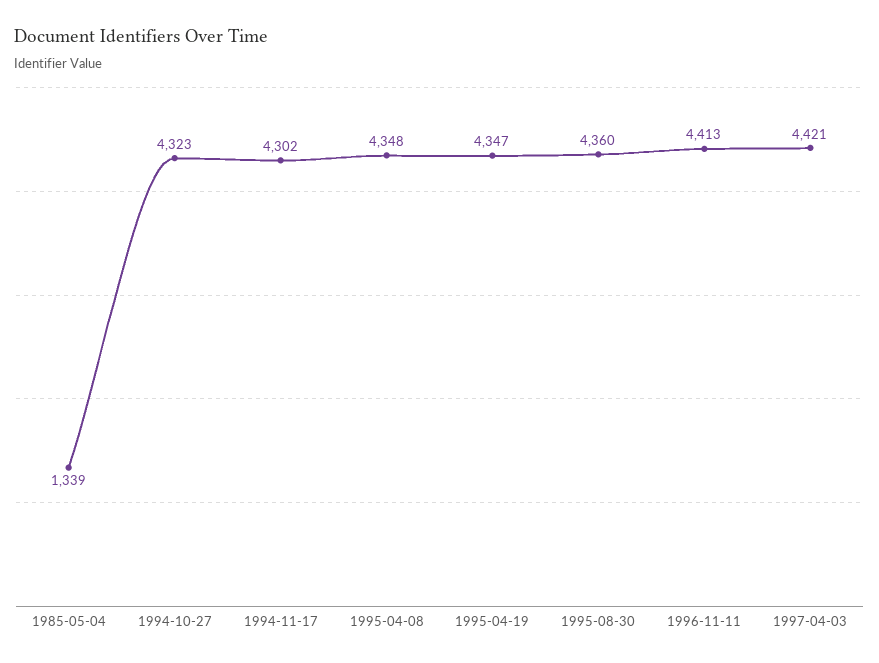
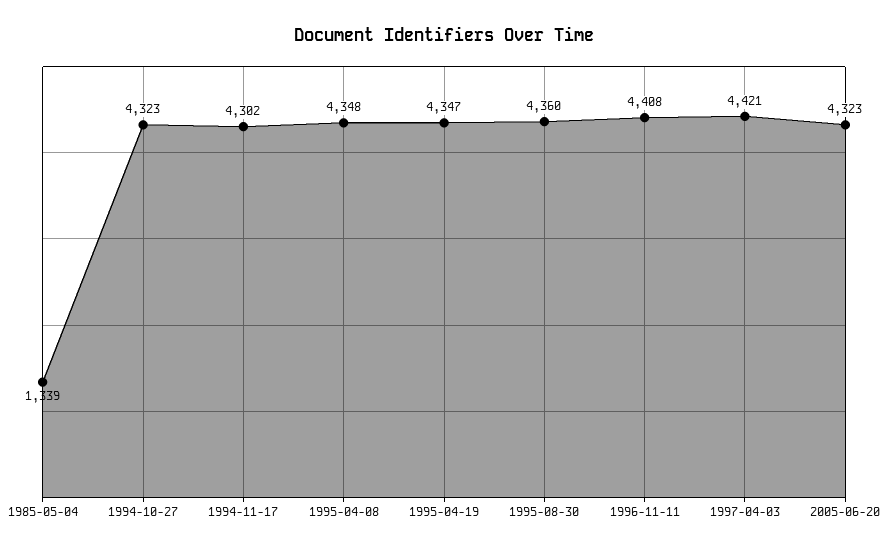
1996-11-11: 4413 -> 4408
2005-06-20: none -> 4323

